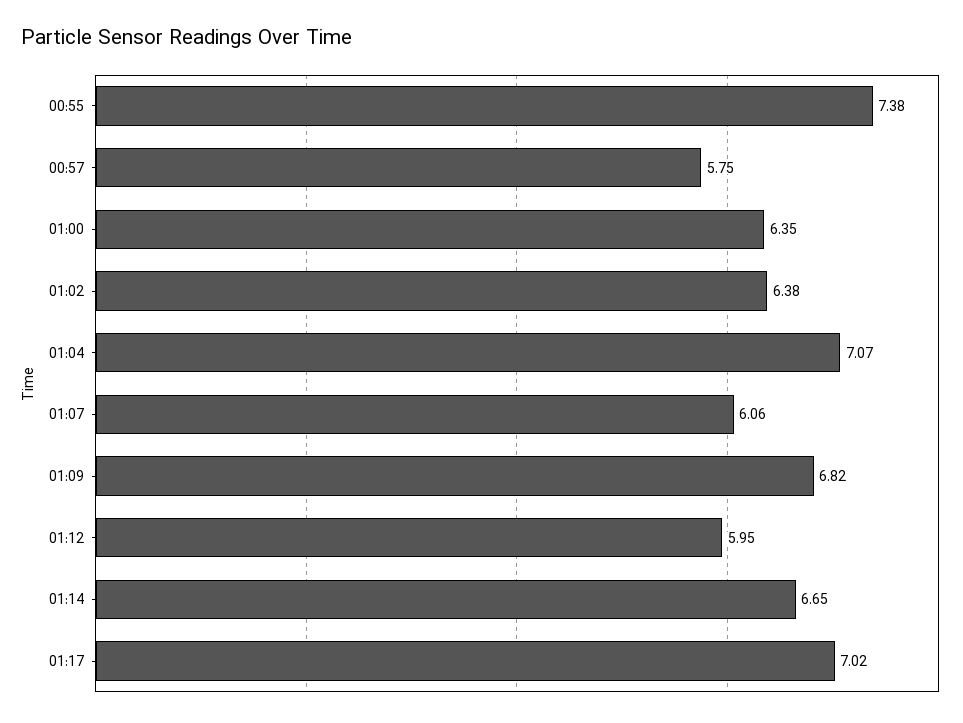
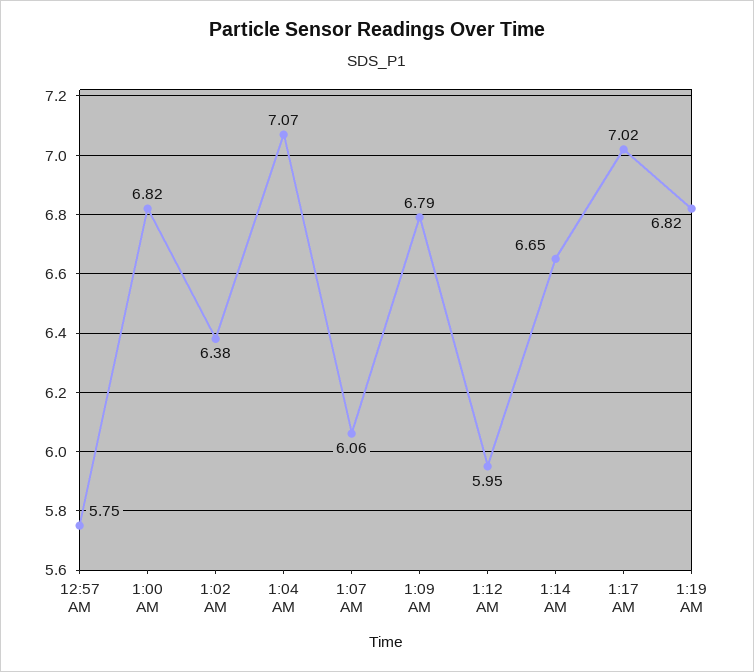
00:55: 7.38 -> none
01:00: 6.35 -> 6.82
01:09: 6.82 -> 6.79
1:19 AM: none -> 6.82

